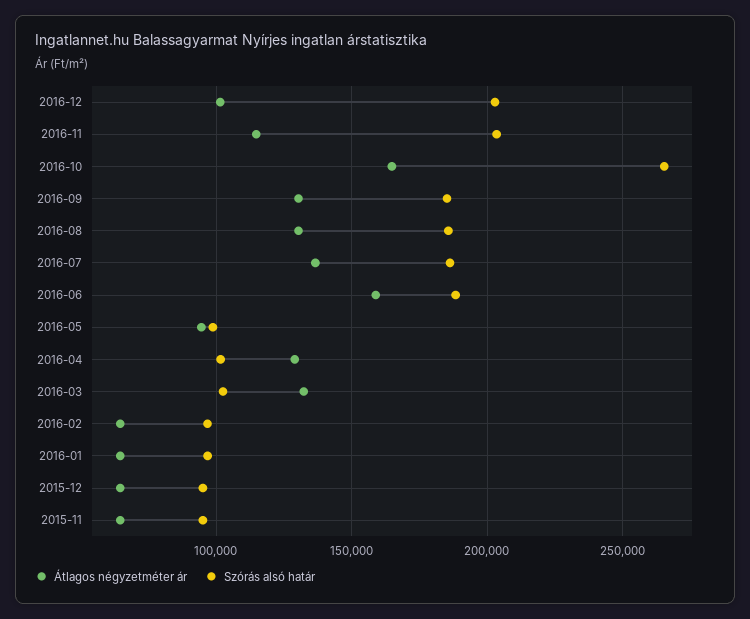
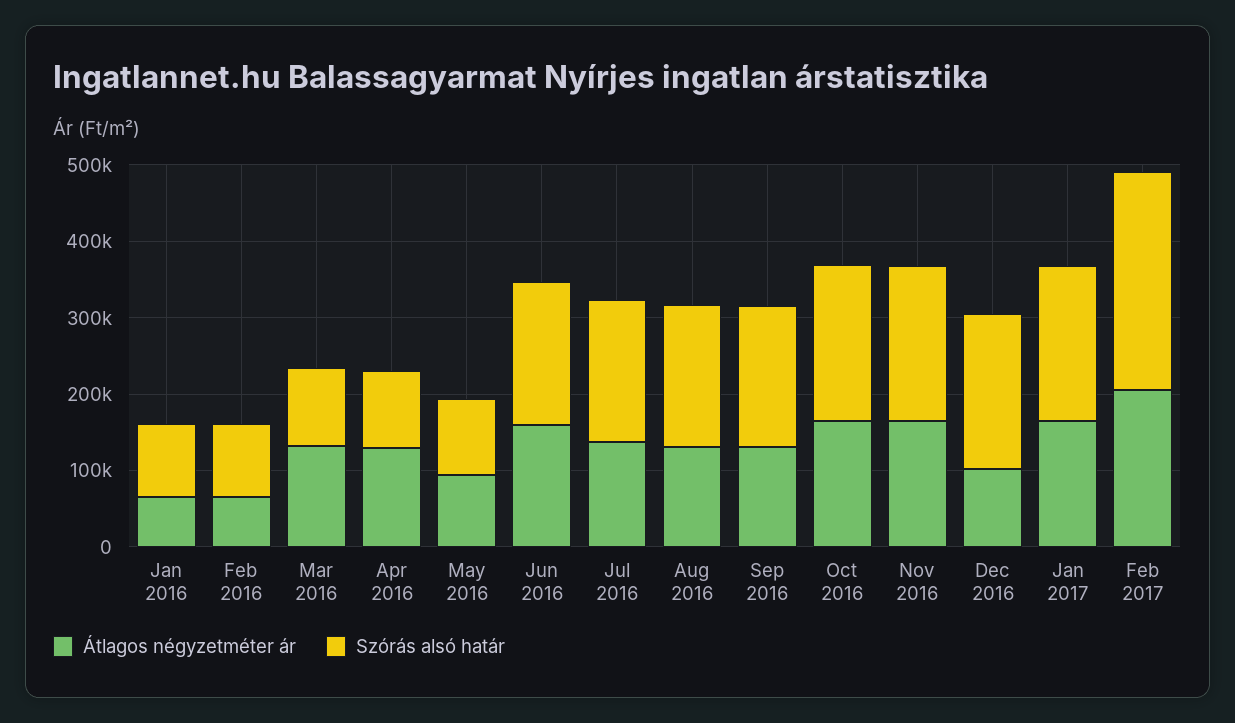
Átlagos négyzetméter ár, 2016-11: 115000 -> 160000
Szórás alsó határ, 2016-10: 265000 -> 200000
Átlagos négyzetméter ár, 2015-12: 65000 -> none
Szórás alsó határ, 2015-12: 95000 -> none
Átlagos négyzetméter ár, 2015-11: 65000 -> none
Szórás alsó határ, 2015-11: 95000 -> none
Átlagos négyzetméter ár, Jan 2017: none -> 160000
Szórás alsó határ, Jan 2017: none -> 200000
Átlagos négyzetméter ár, Feb 2017: none -> 200000
Szórás alsó határ, Feb 2017: none -> 280000

